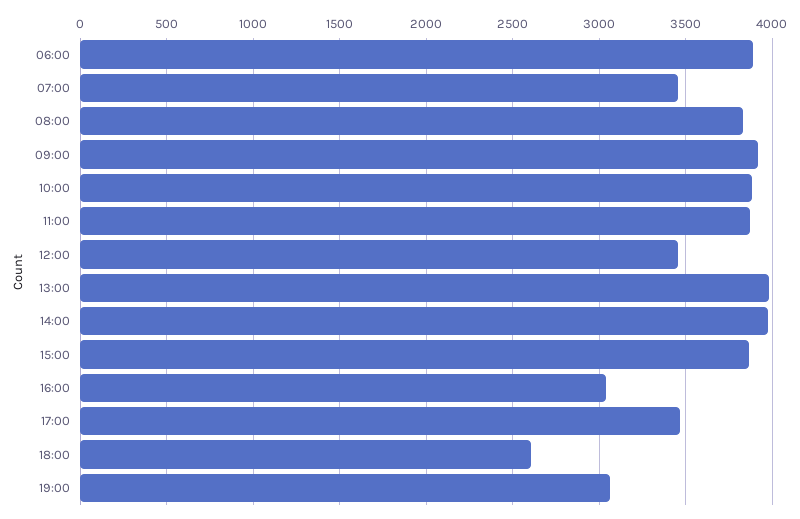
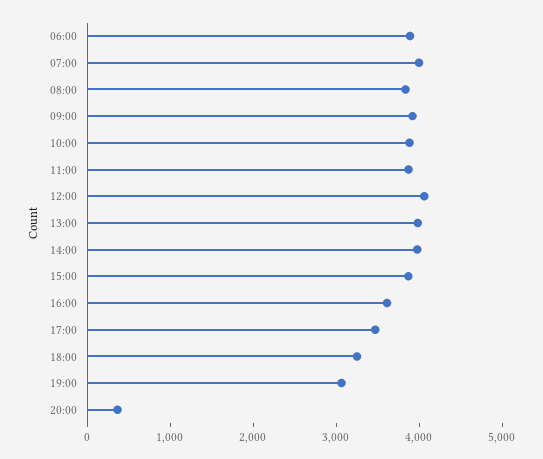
07:00: 3450 -> 4000
12:00: 3450 -> 4000
16:00: 3050 -> 3600
18:00: 2600 -> 3200
20:00: none -> 400

